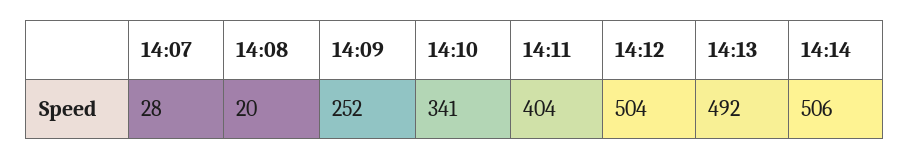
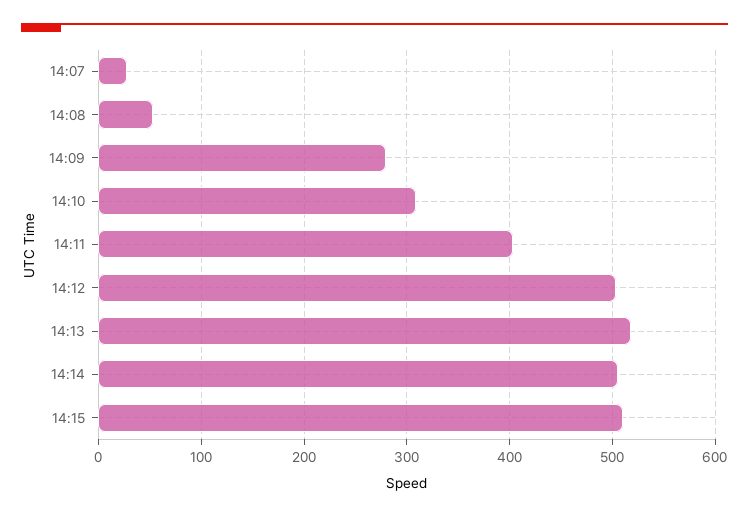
14:08: 20 -> 50
14:09: 252 -> 280
14:10: 341 -> 310
14:13: 492 -> 520
14:15: none -> 510

